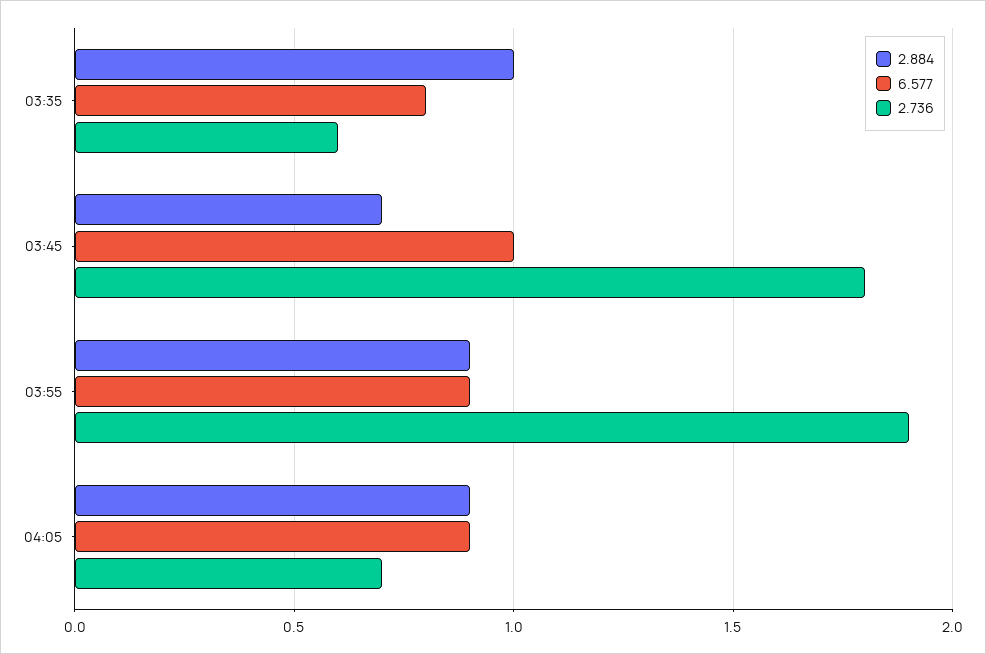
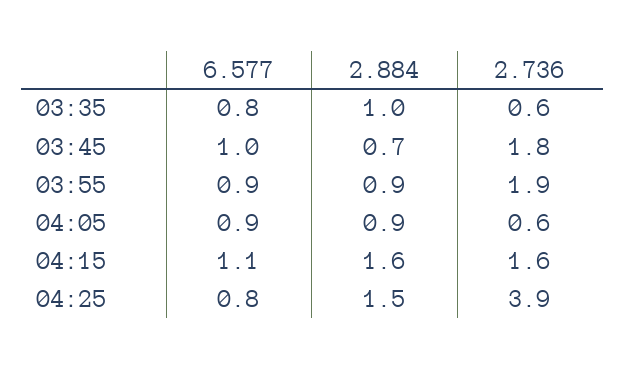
2.736, 04:05: 0.7 -> 0.6
6.577, 04:15: none -> 1.1
2.884, 04:15: none -> 1.6
2.736, 04:15: none -> 1.6
6.577, 04:25: none -> 0.8
2.884, 04:25: none -> 1.5
2.736, 04:25: none -> 3.9

